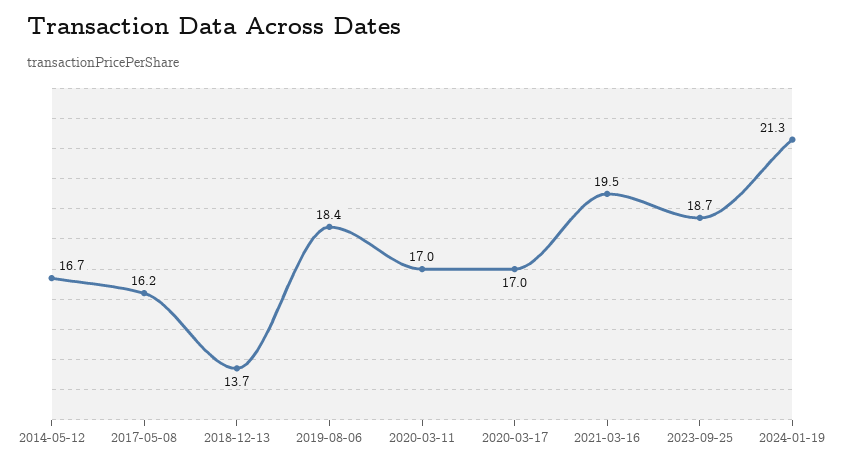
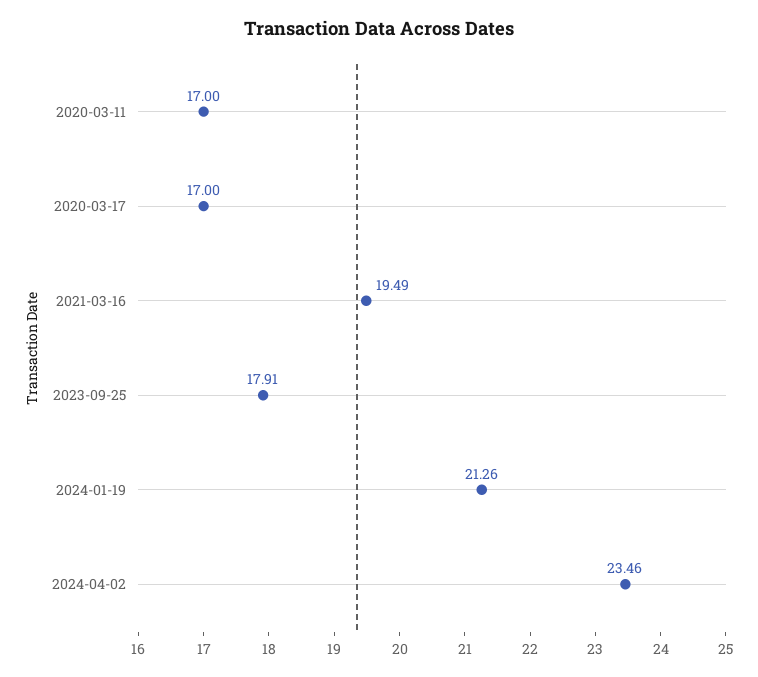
2014-05-12: 16.7 -> none
2017-05-08: 16.2 -> none
2018-12-13: 13.7 -> none
2019-08-06: 18.4 -> none
2023-09-25: 18.7 -> 17.91
2024-04-02: none -> 23.46

